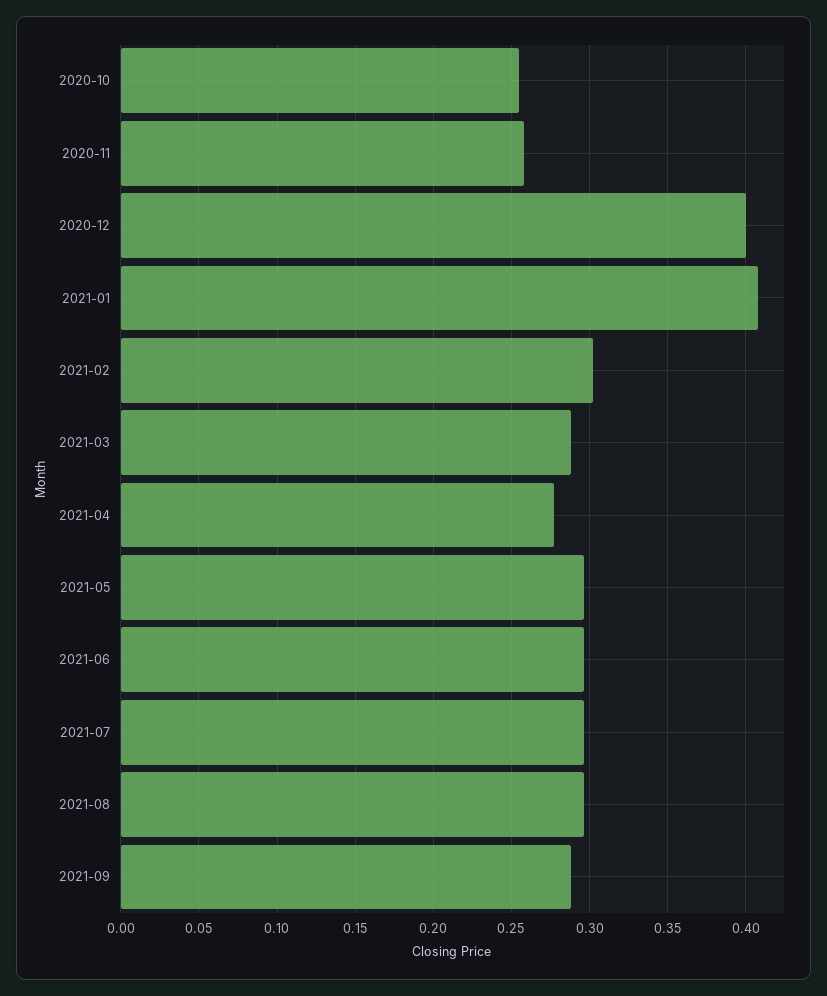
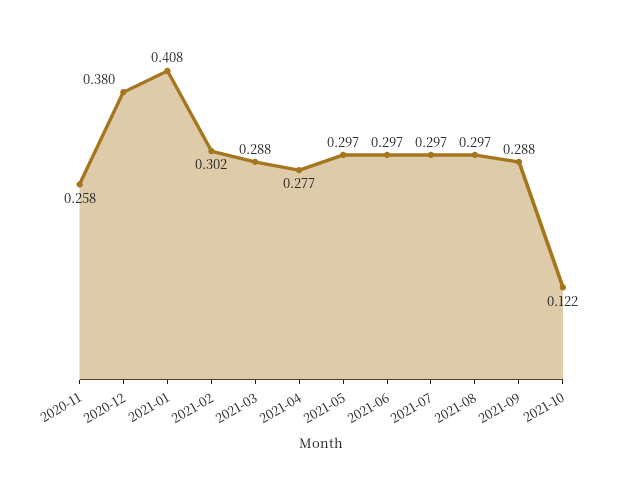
2020-10: 0.255 -> none
2020-12: 0.4 -> 0.38
2021-10: none -> 0.122

